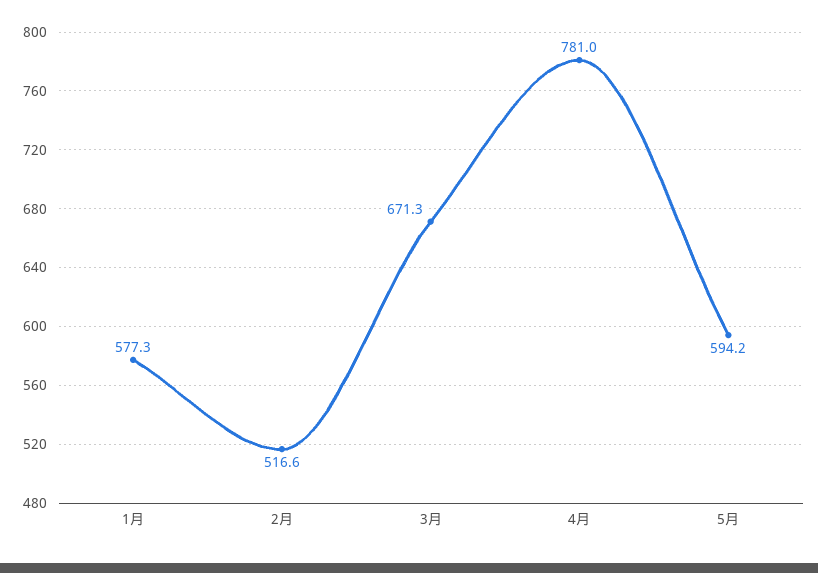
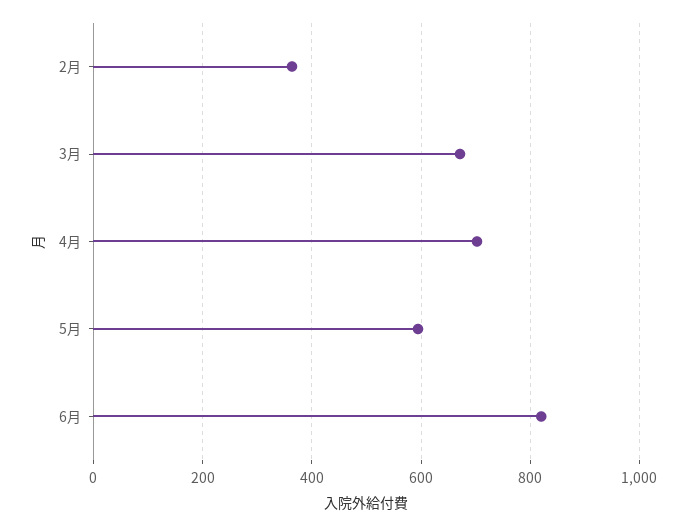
1月: 577.3 -> none
2月: 516.6 -> 360
4月: 781 -> 700
6月: none -> 820

